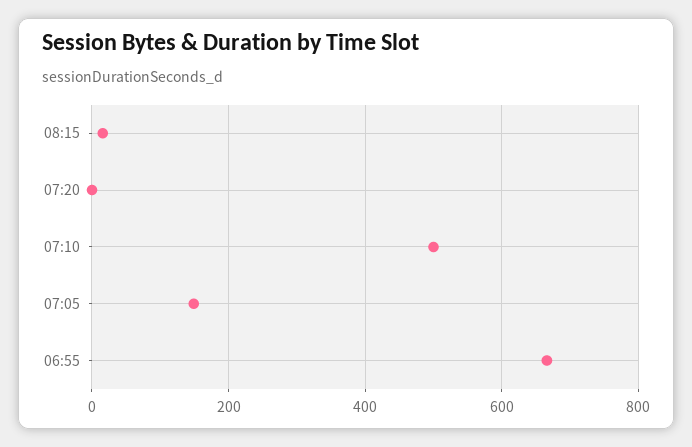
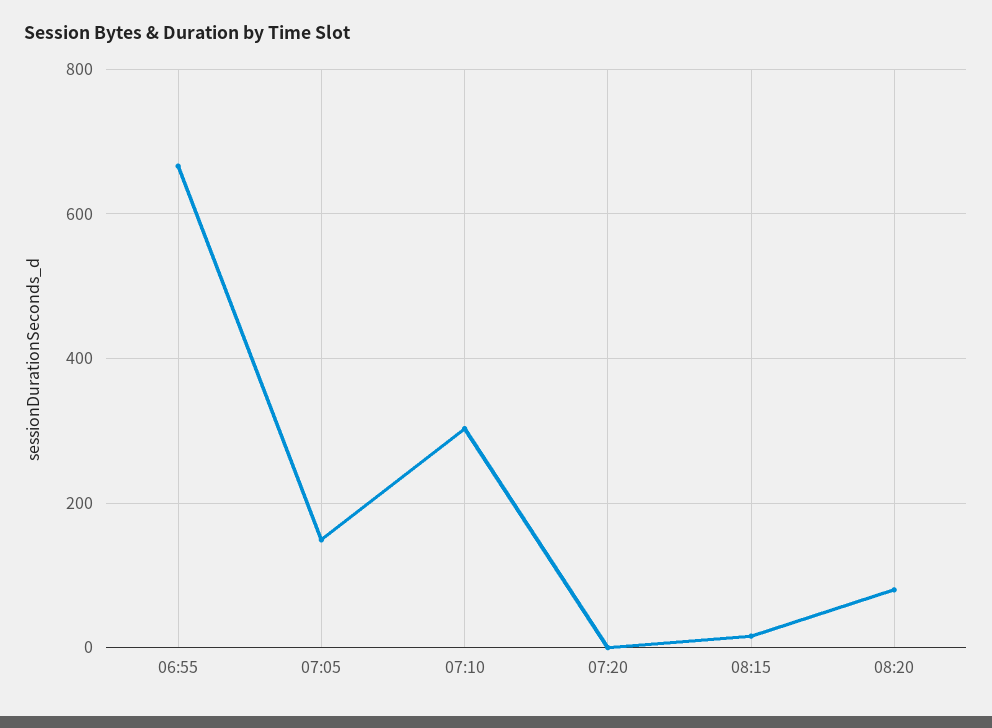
07:10: 500 -> 300
08:20: none -> 80

